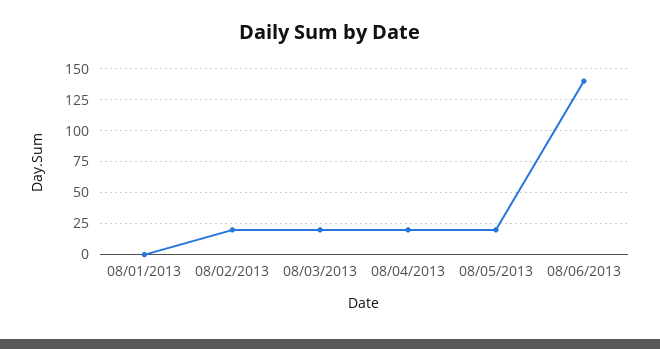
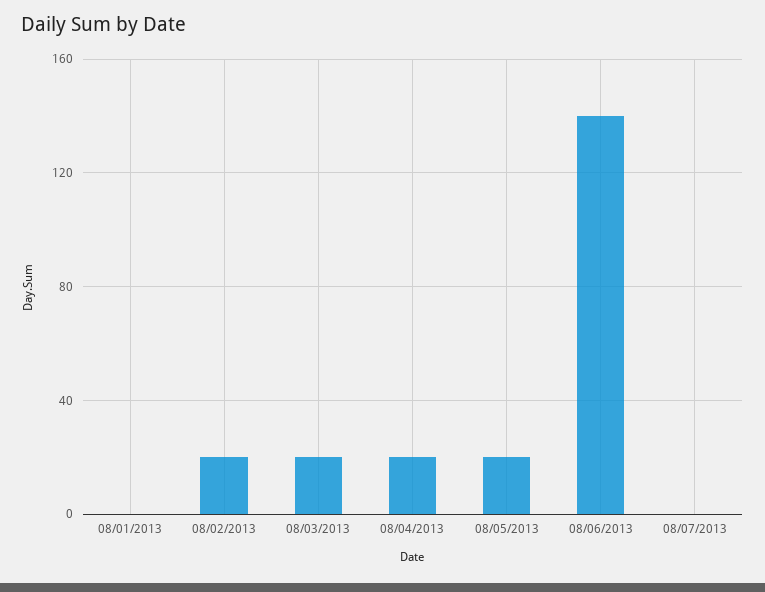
08/07/2013: none -> 0

